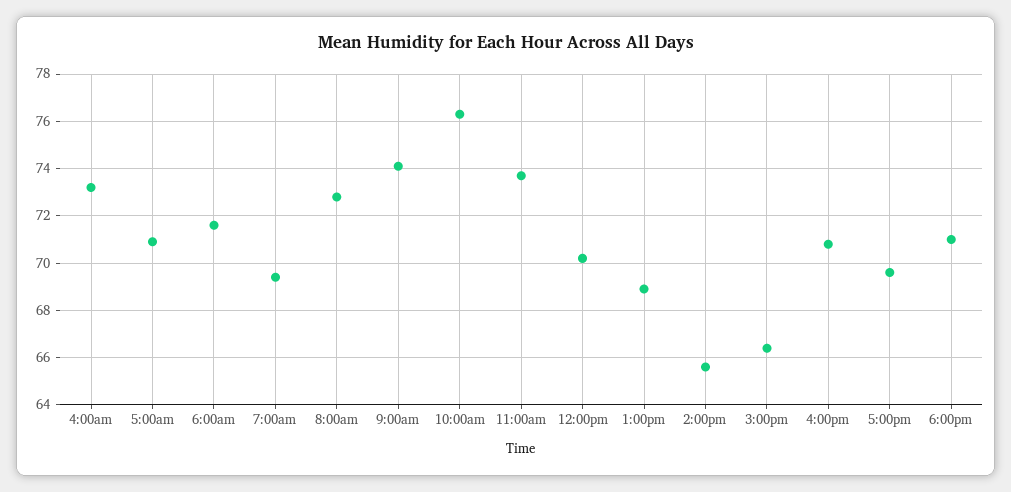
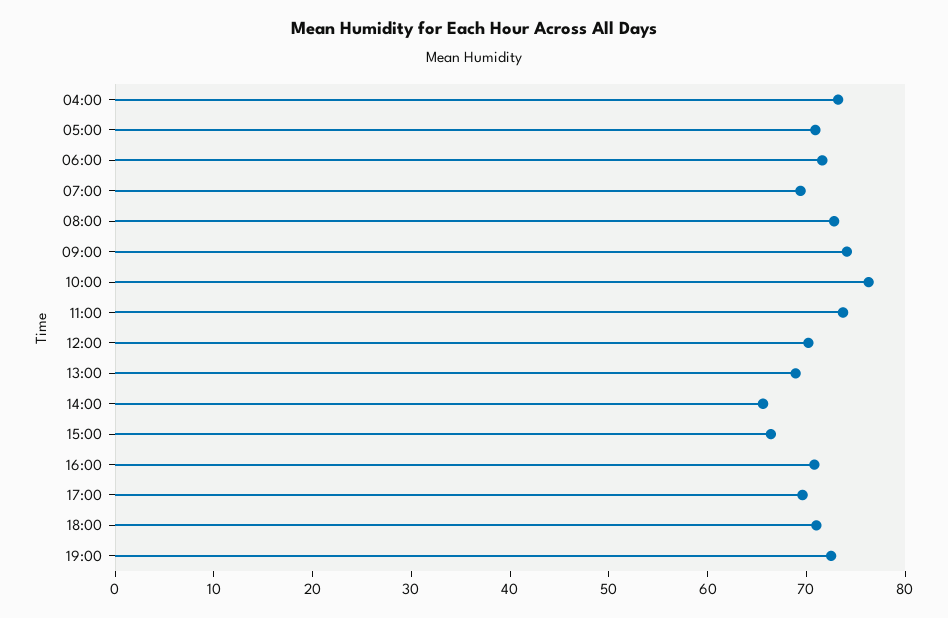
19:00: none -> 72

